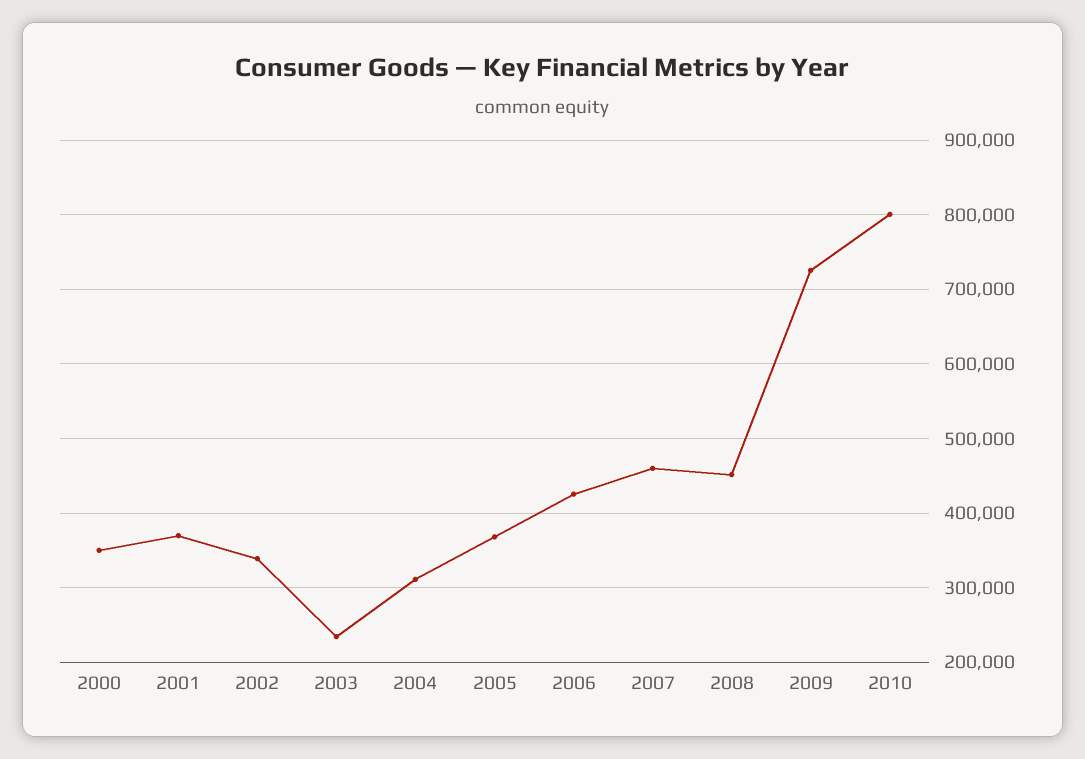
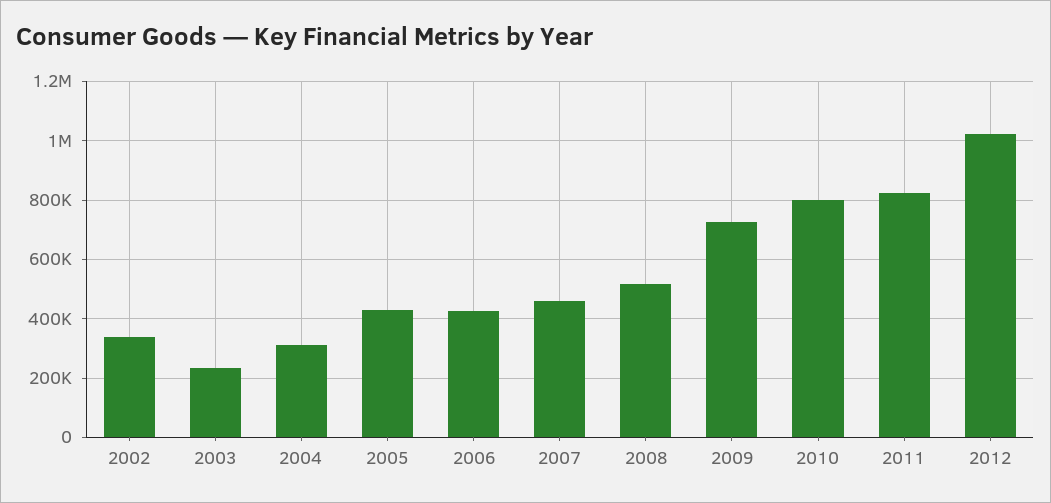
2000: 350000 -> none
2001: 370000 -> none
2005: 370000 -> 425000
2008: 450000 -> 525000
2011: none -> 825000
2012: none -> 1025000

